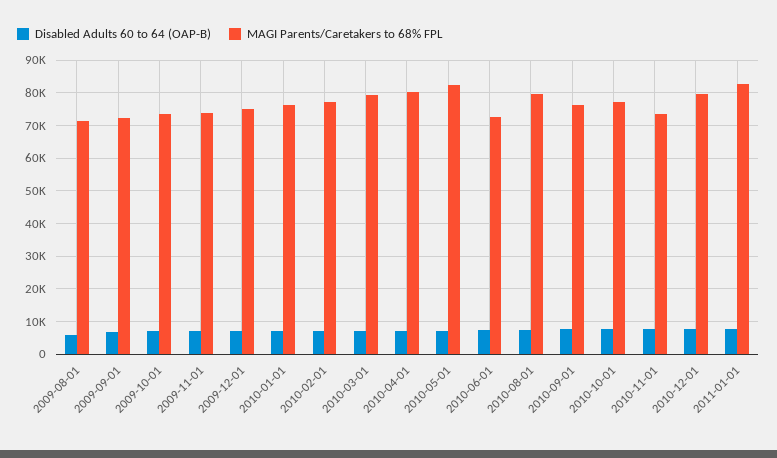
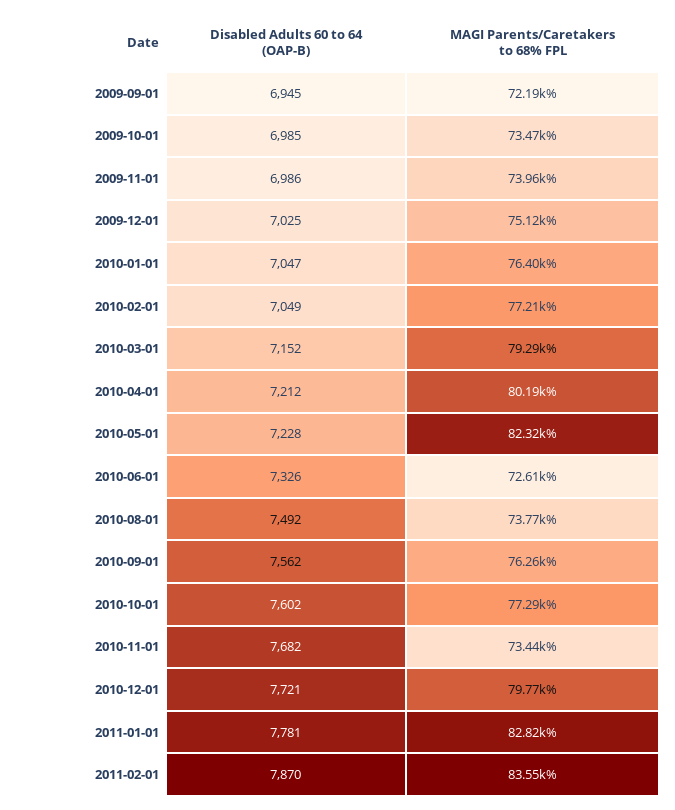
Disabled Adults 60 to 64 (OAP-B), 2009-08-01: 6000 -> none
MAGI Parents/Caretakers to 68% FPL, 2009-08-01: 72000 -> none
MAGI Parents/Caretakers to 68% FPL, 2010-08-01: 80000 -> 73770
Disabled Adults 60 to 64 (OAP-B), 2011-02-01: none -> 7870
MAGI Parents/Caretakers to 68% FPL, 2011-02-01: none -> 83550

